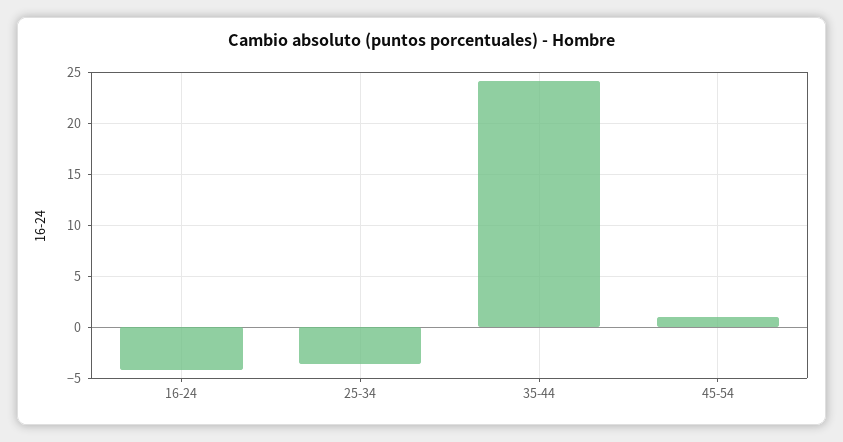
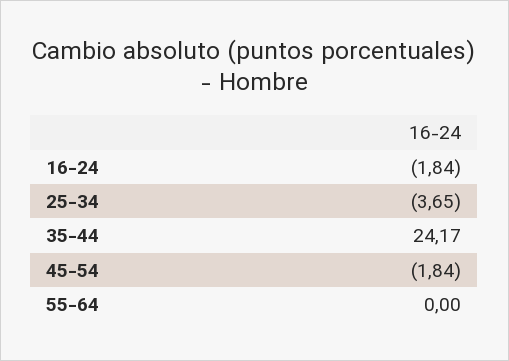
16-24: -4 -> -1.84
45-54: 1 -> -1.84
55-64: none -> 0

